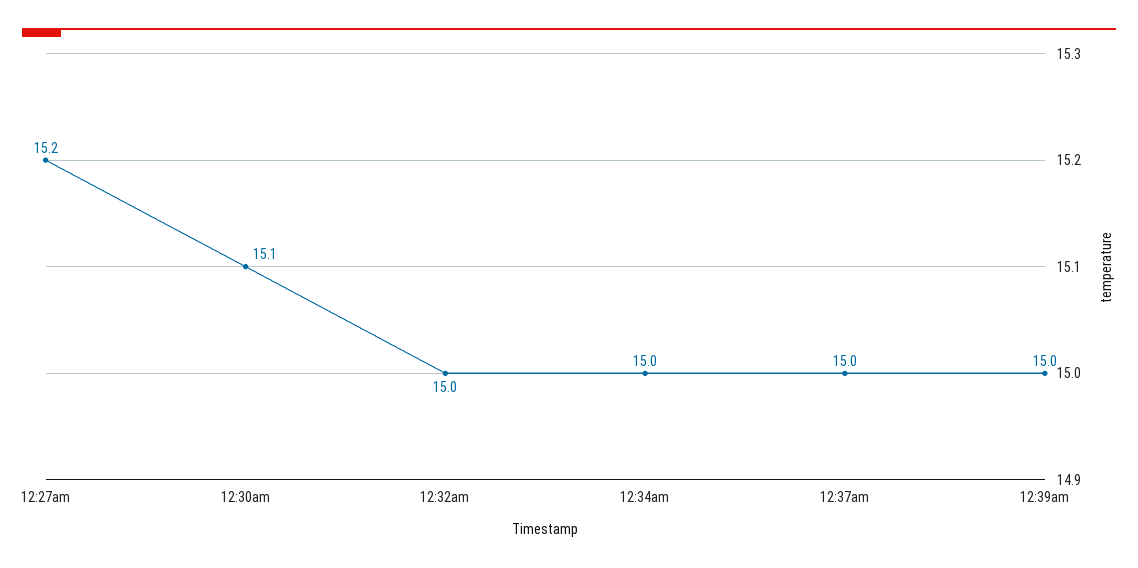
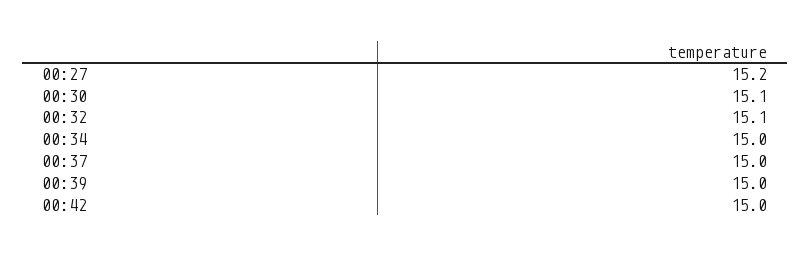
12:32am: 15 -> 15.1
00:42: none -> 15

